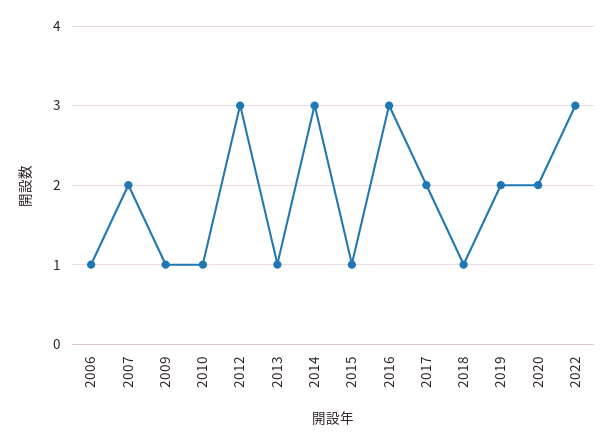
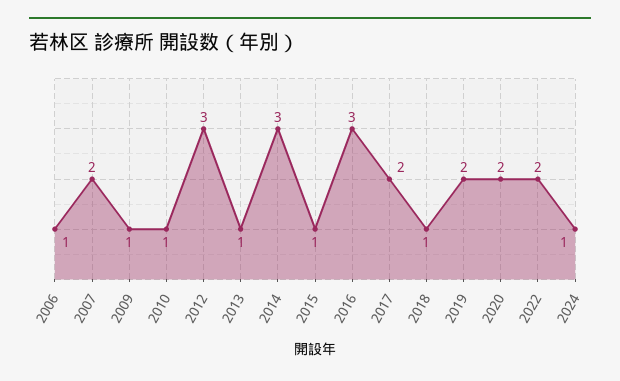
2022: 3 -> 2
2024: none -> 1

